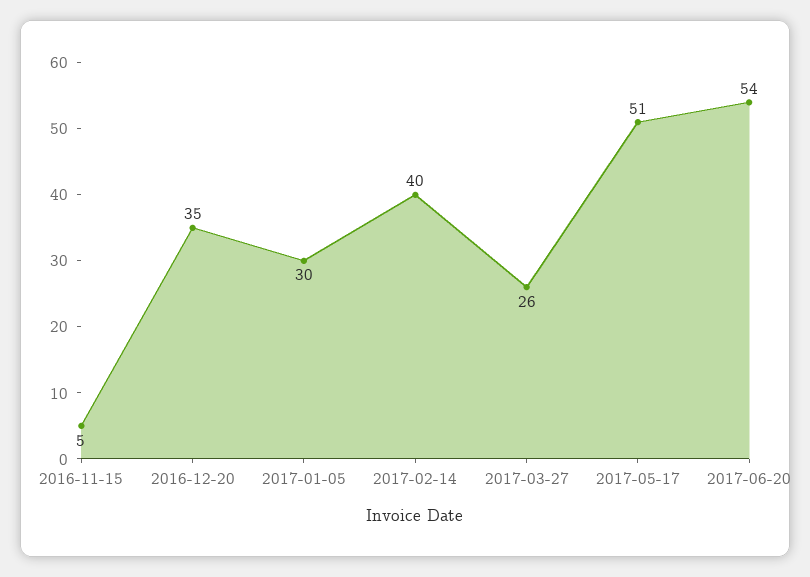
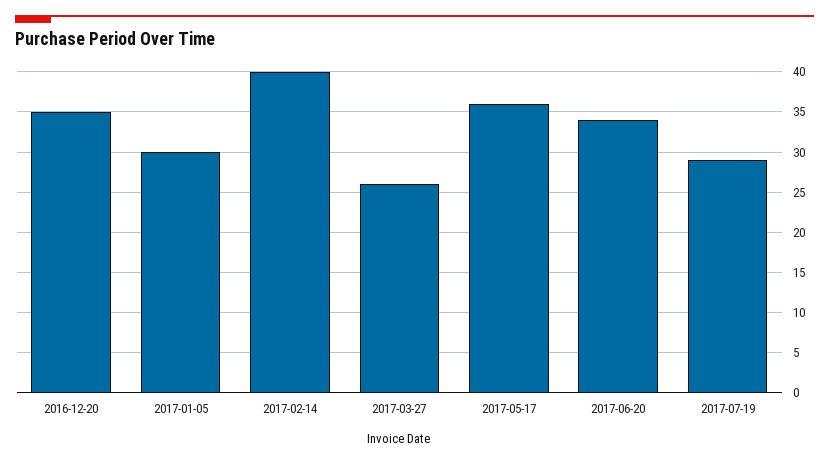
2016-11-15: 5 -> none
2017-05-17: 51 -> 36
2017-06-20: 54 -> 34
2017-07-19: none -> 29

